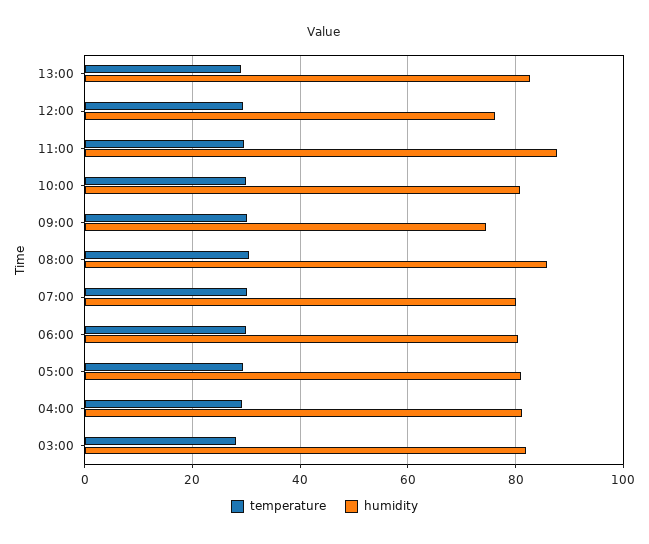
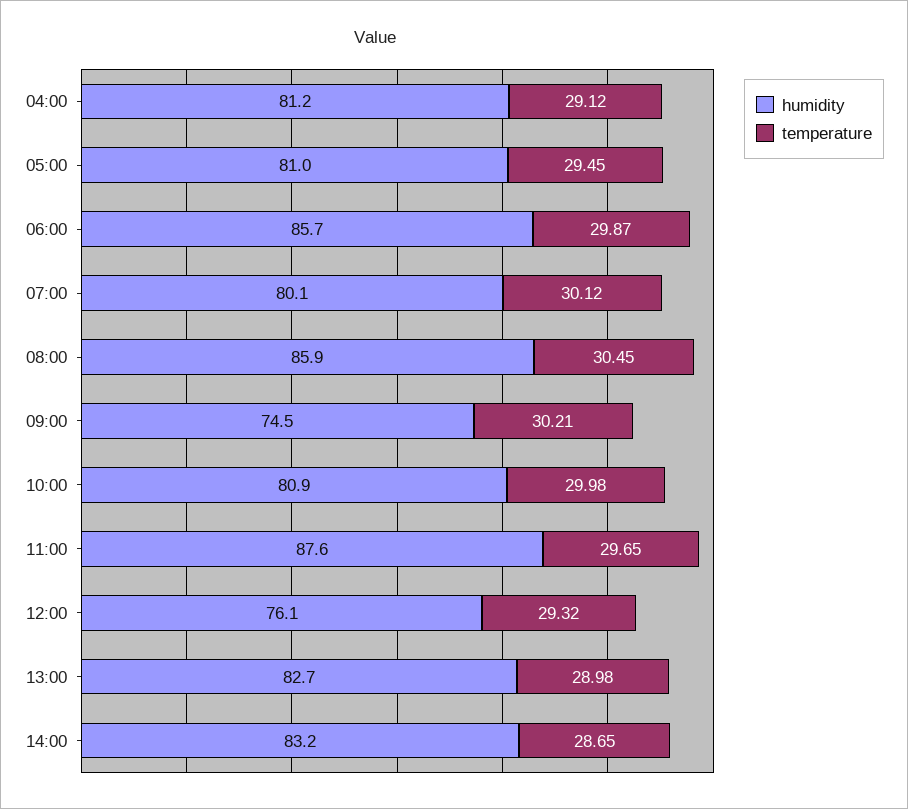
humidity, 06:00: 80 -> 85.7
temperature, 03:00: 28 -> none
humidity, 03:00: 82 -> none
humidity, 14:00: none -> 83.2
temperature, 14:00: none -> 28.65

